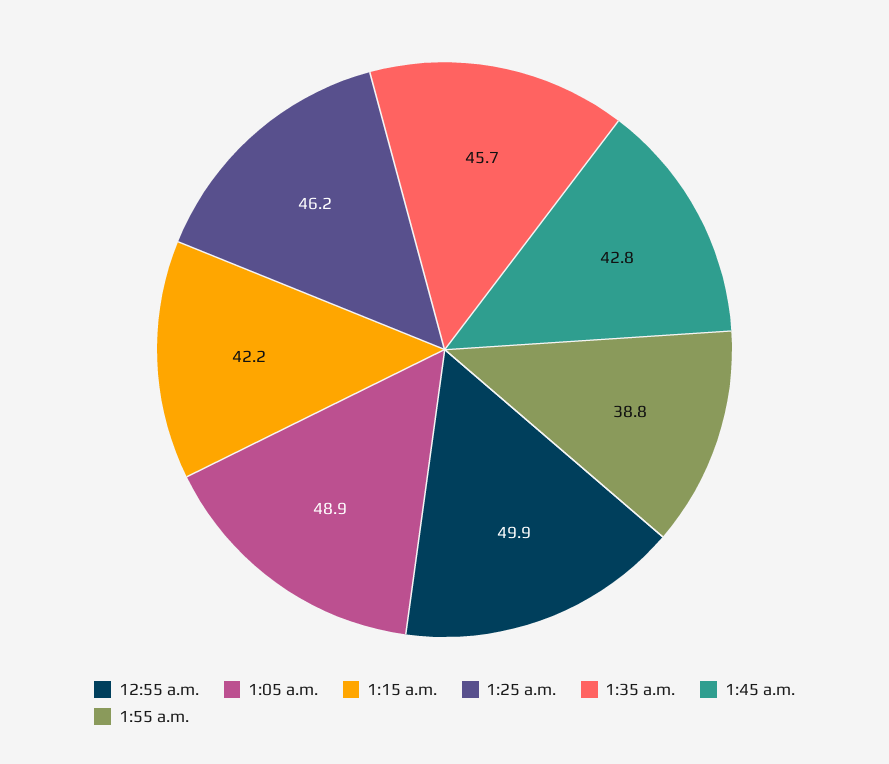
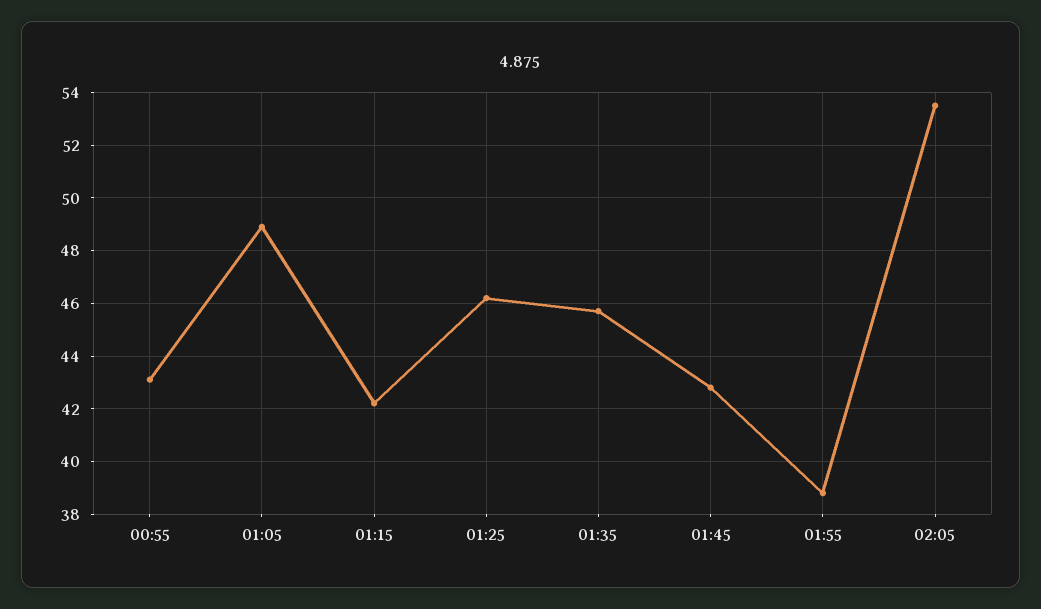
12:55 a.m.: 49.9 -> 43
02:05: none -> 53.5

